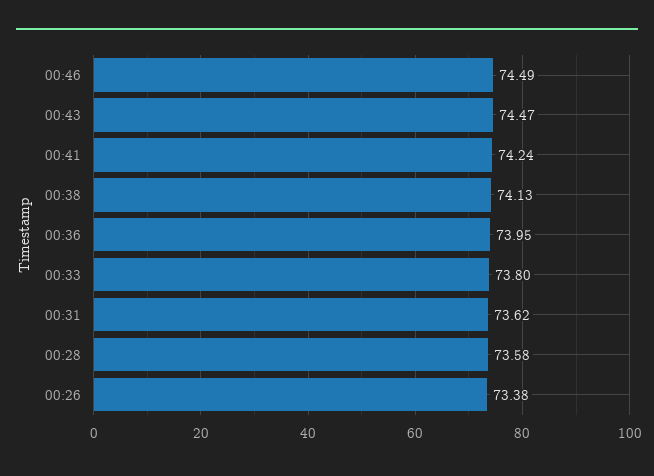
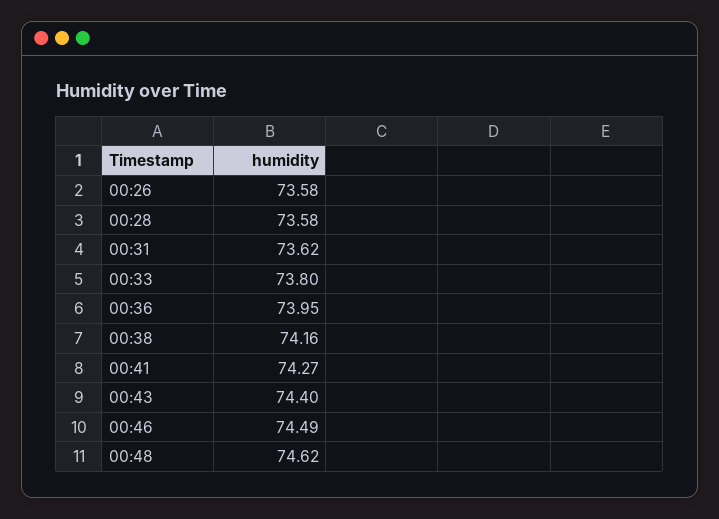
00:43: 74.47 -> 74.4
00:41: 74.24 -> 74.27
00:38: 74.13 -> 74.16
00:26: 73.38 -> 73.58
00:48: none -> 74.62

